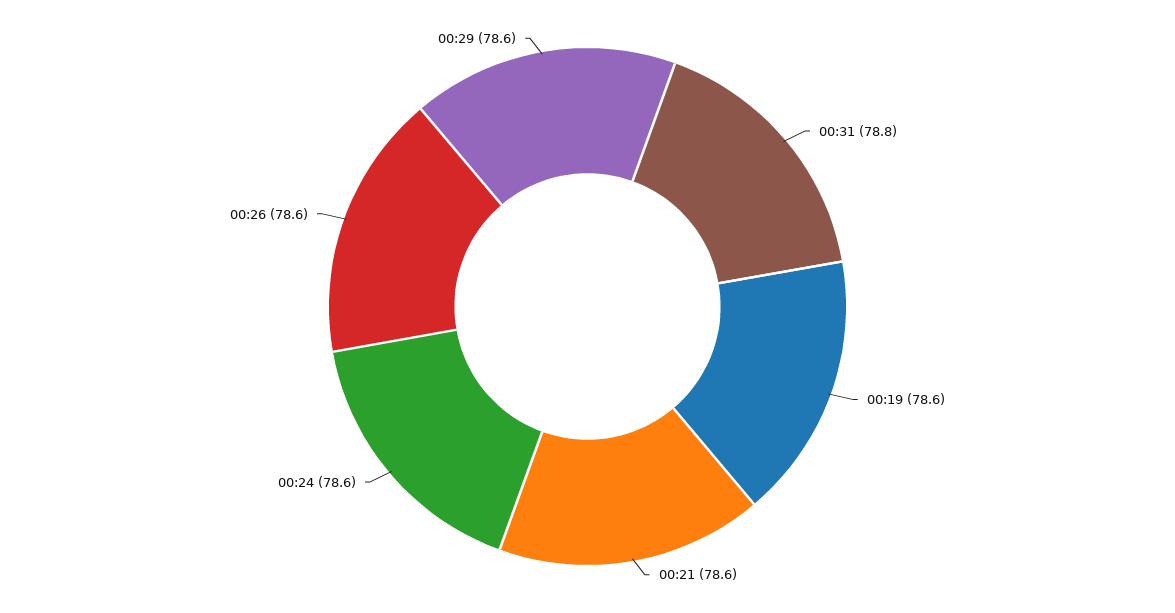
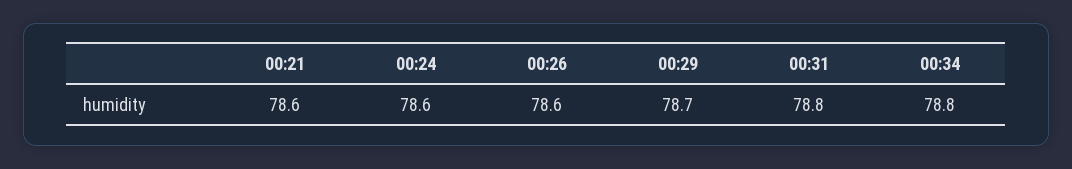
00:19: 78.6 -> none
00:29: 78.6 -> 78.7
00:34: none -> 78.8

